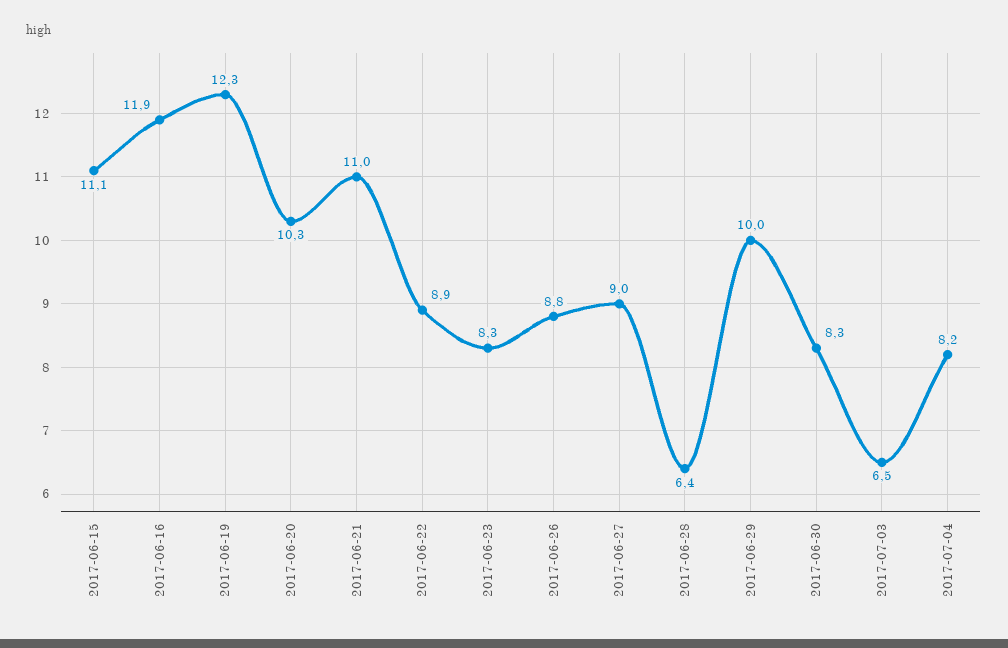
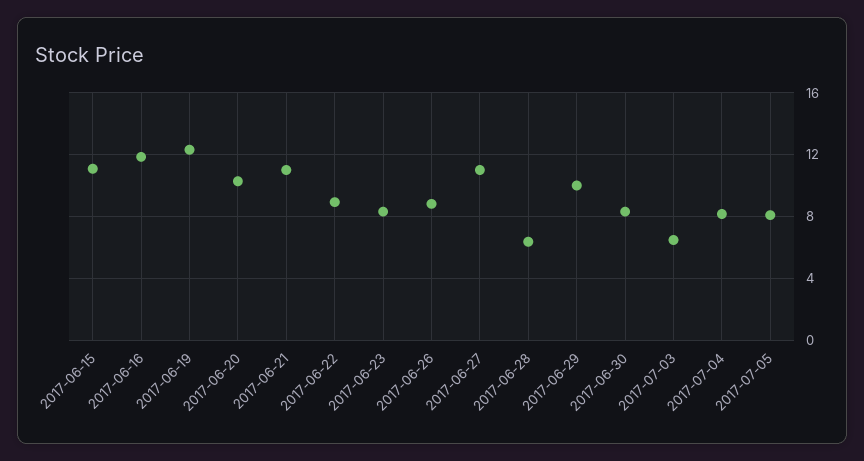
2017-06-27: 9 -> 11
2017-07-05: none -> 8

